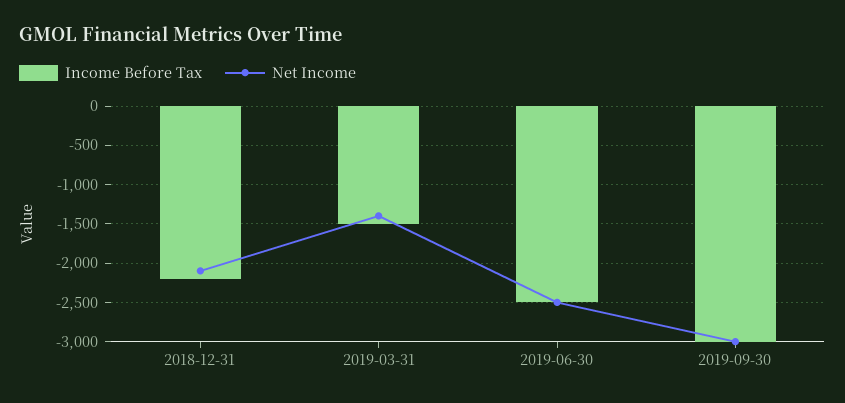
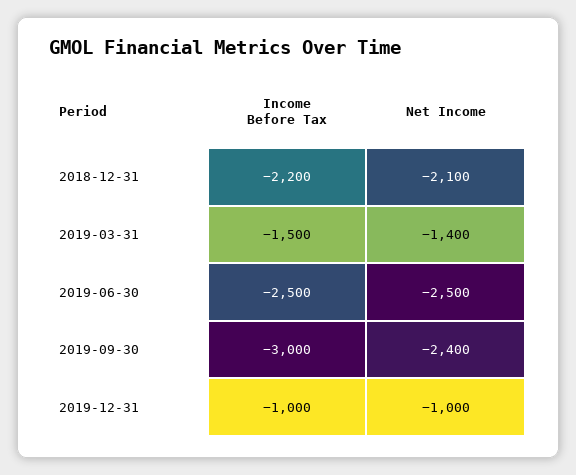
Net Income, 2019-09-30: -3000 -> -2400
Income Before Tax, 2019-12-31: none -> -1000
Net Income, 2019-12-31: none -> -1000

